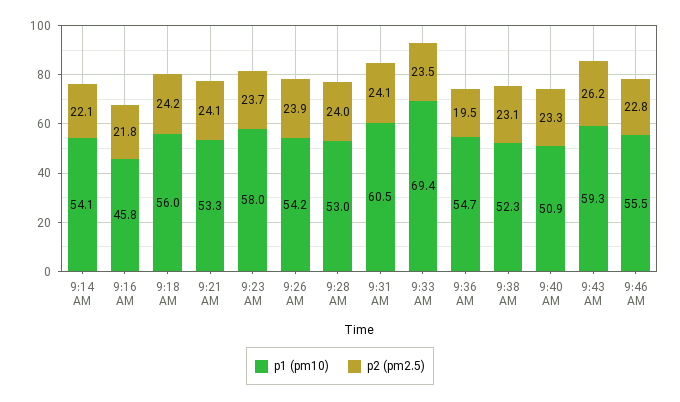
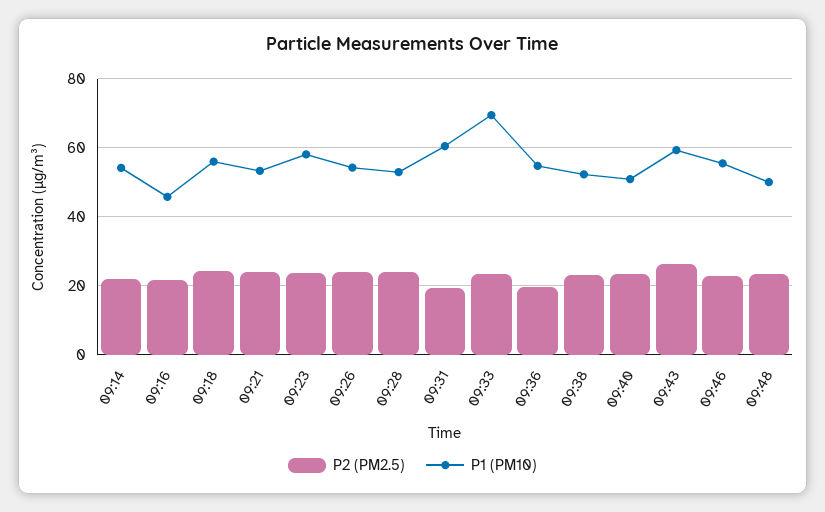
p2 (pm2.5), 9:31 AM: 24.1 -> 20
p2 (pm2.5), 09:48: none -> 24
p1 (pm10), 09:48: none -> 50

